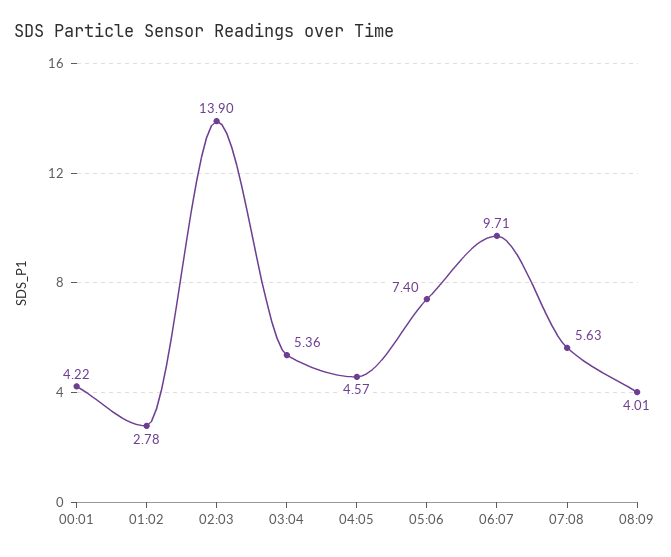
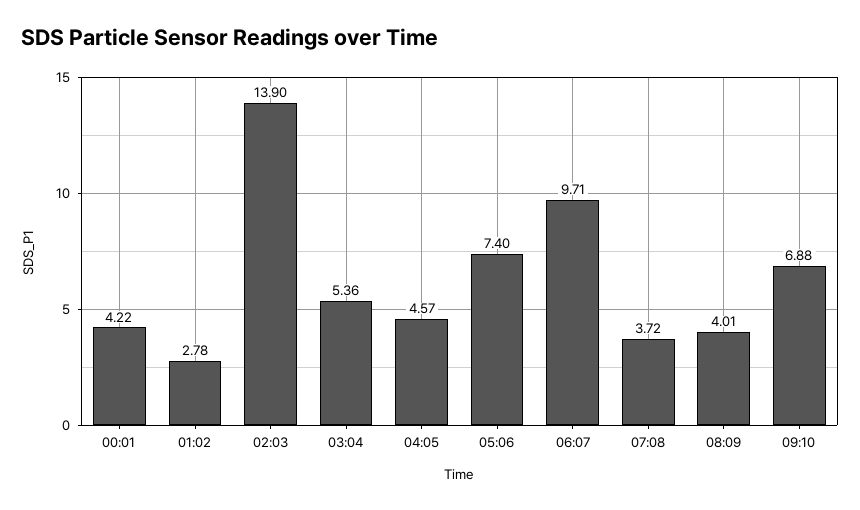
07:08: 5.63 -> 3.72
09:10: none -> 6.88

